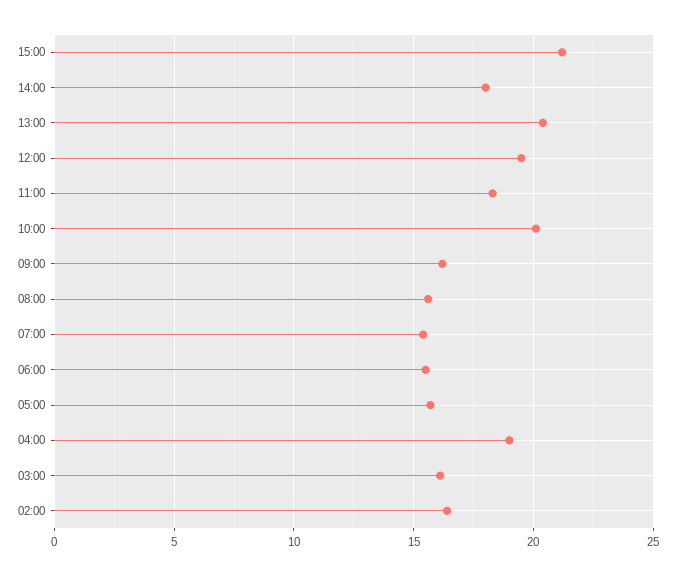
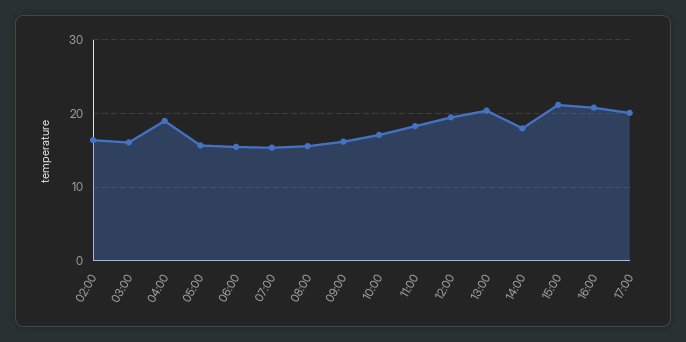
10:00: 20 -> 17
16:00: none -> 21
17:00: none -> 20

